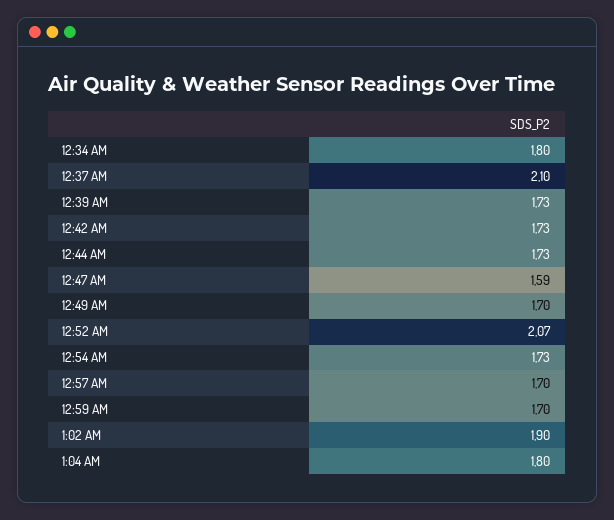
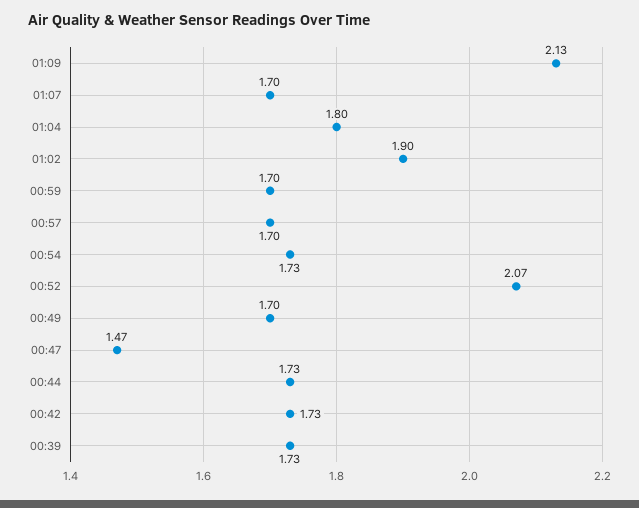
12:34 AM: 1.8 -> none
12:37 AM: 2.1 -> none
12:47 AM: 1.59 -> 1.47
01:09: none -> 2.13
01:07: none -> 1.7

